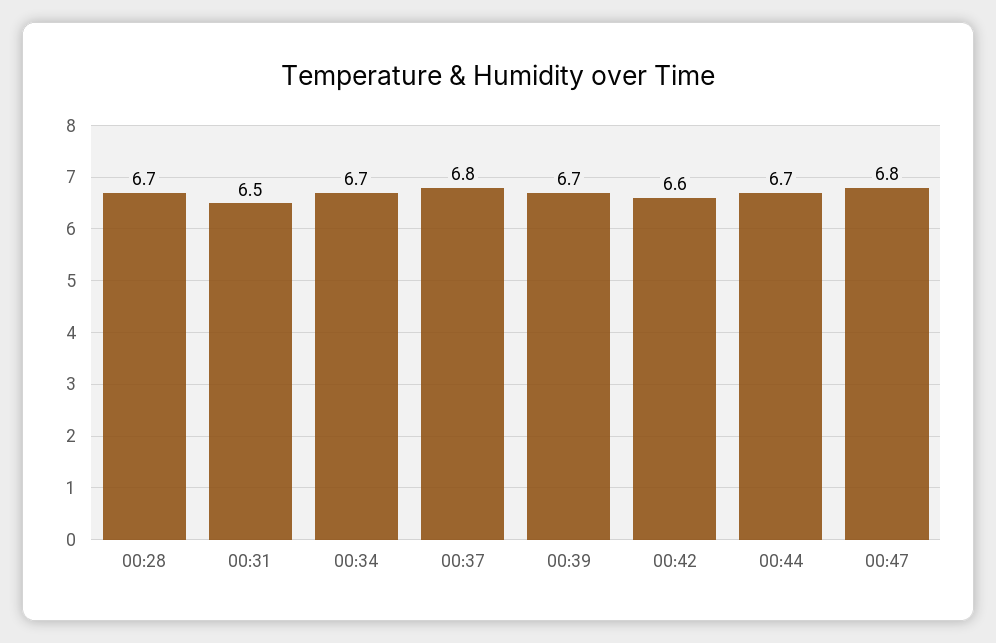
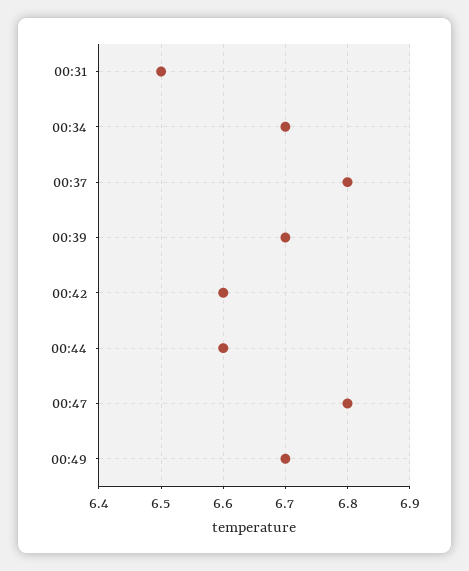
00:28: 6.7 -> none
00:44: 6.7 -> 6.6
00:49: none -> 6.7

